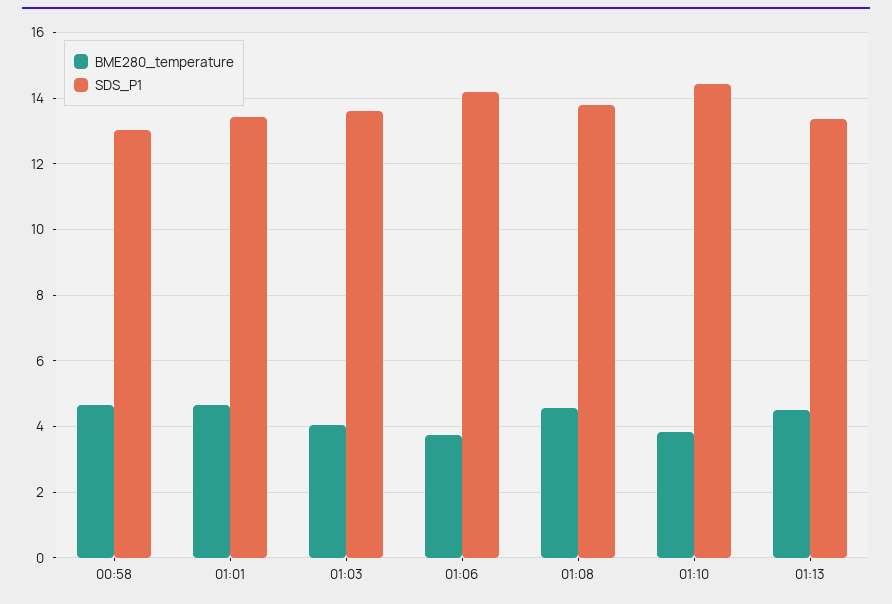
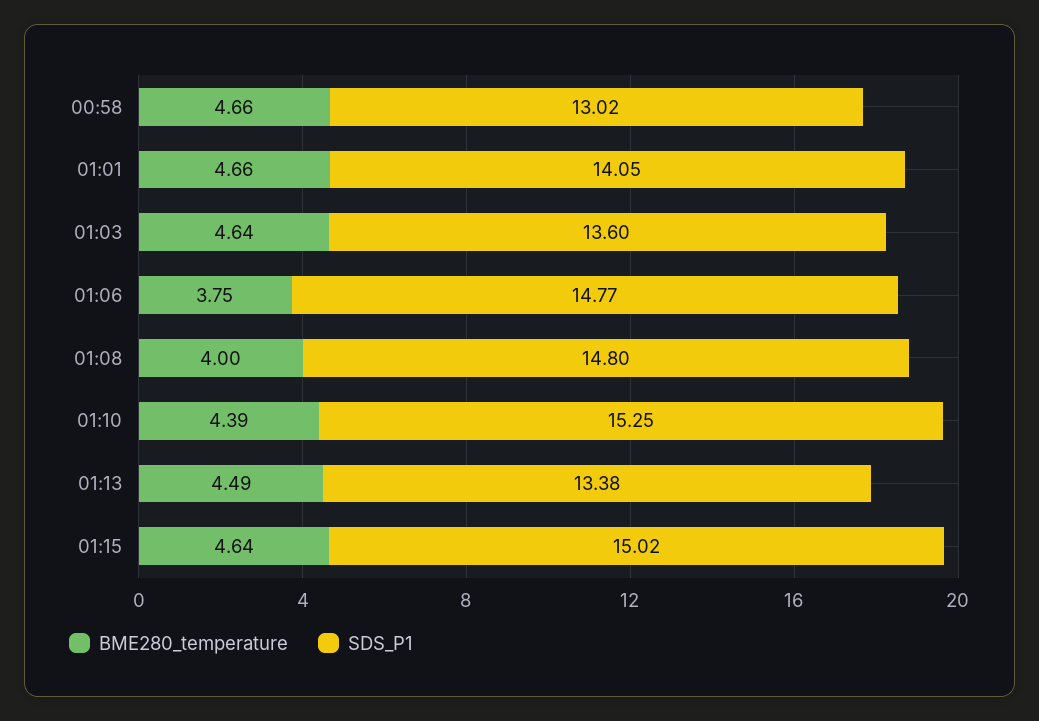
SDS_P1, 01:01: 13.4 -> 14.05
BME280_temperature, 01:03: 4 -> 4.64
SDS_P1, 01:06: 14.2 -> 14.77
BME280_temperature, 01:08: 4.6 -> 4
SDS_P1, 01:08: 13.8 -> 14.8
BME280_temperature, 01:10: 3.8 -> 4.39
SDS_P1, 01:10: 14.4 -> 15.25
BME280_temperature, 01:15: none -> 4.64
SDS_P1, 01:15: none -> 15.02

